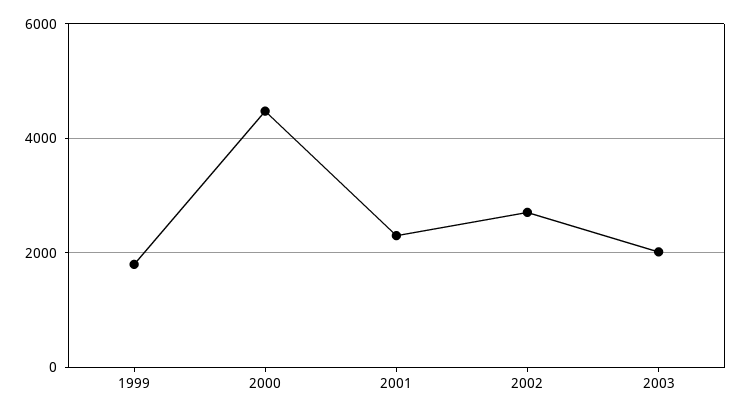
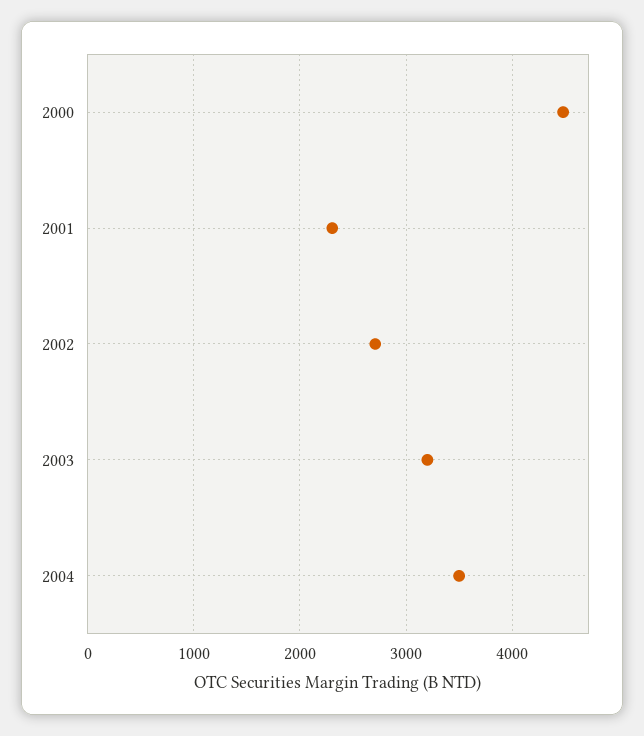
1999: 1800 -> none
2003: 2000 -> 3200
2004: none -> 3500

